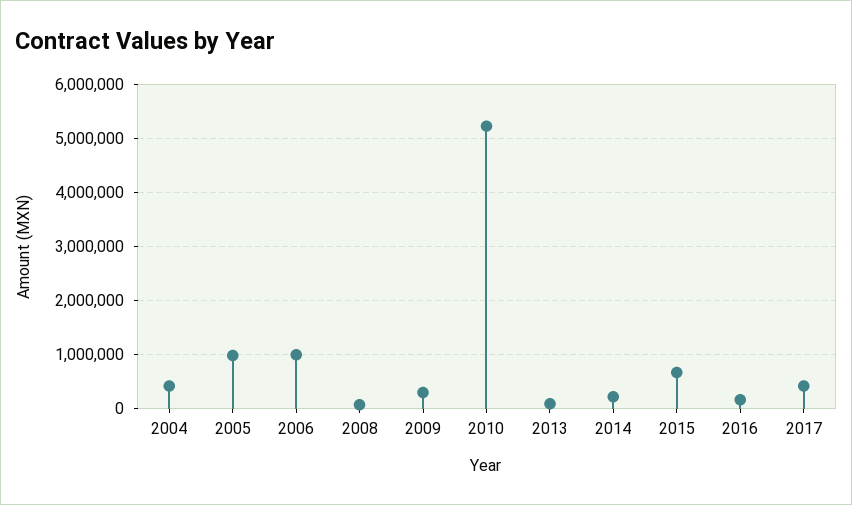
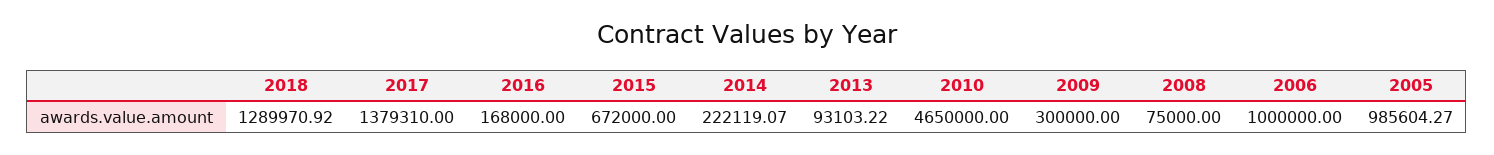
2004: 400000 -> none
2010: 5200000 -> 4650000
2017: 400000 -> 1379310
2018: none -> 1289970.92

